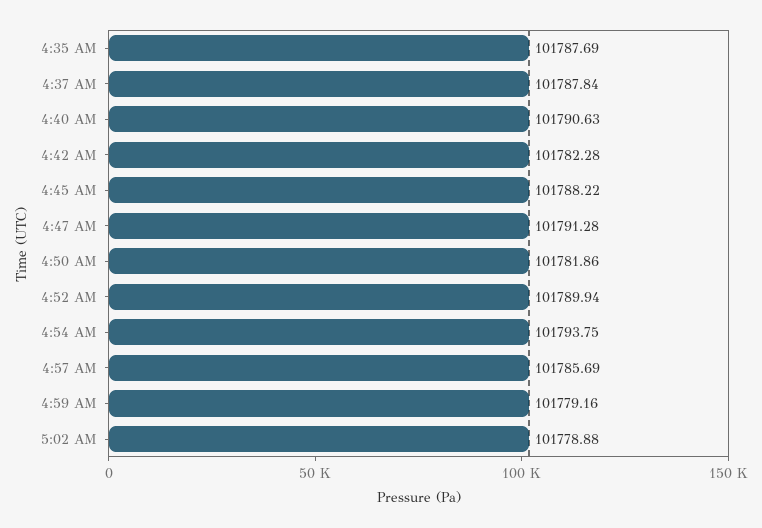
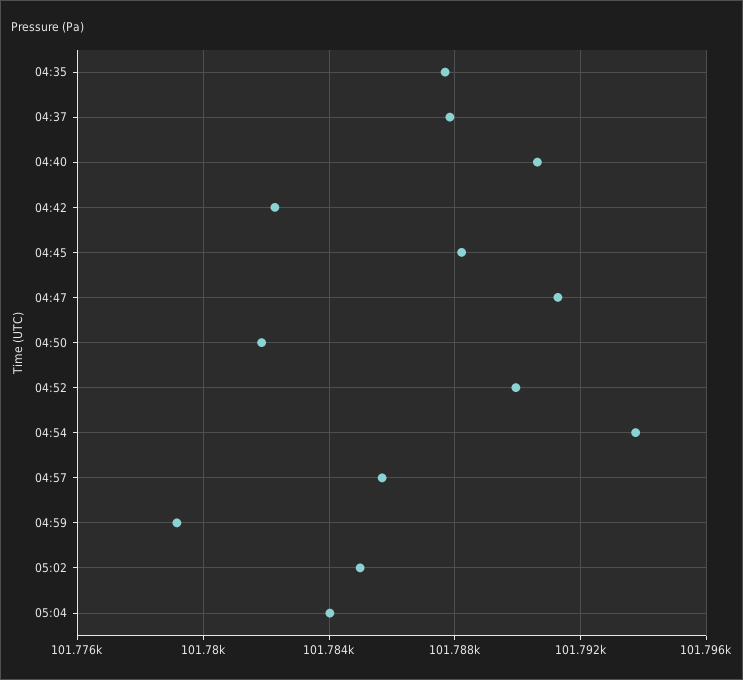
5:02 AM: 101778.88 -> 101785
05:04: none -> 101784

